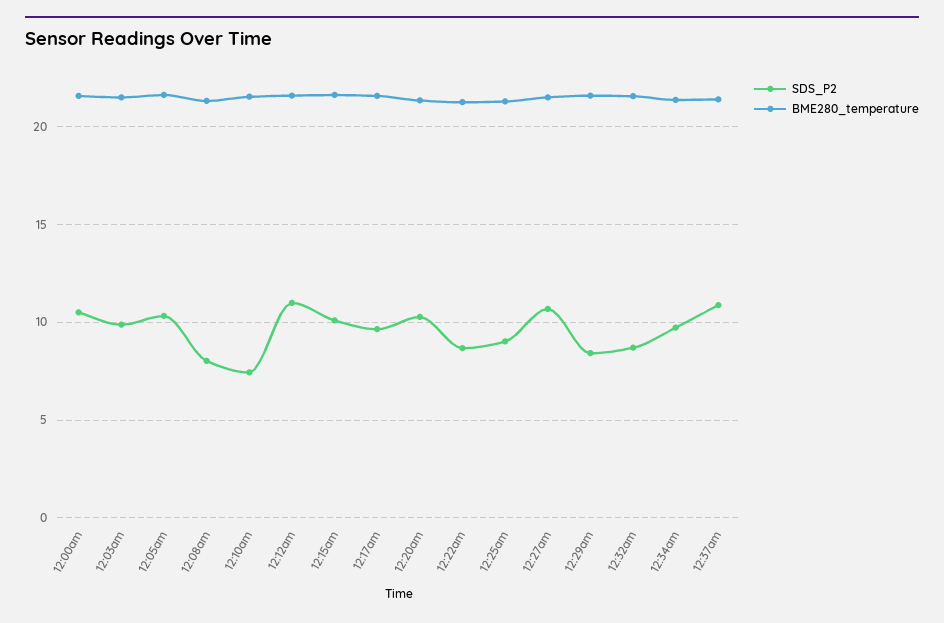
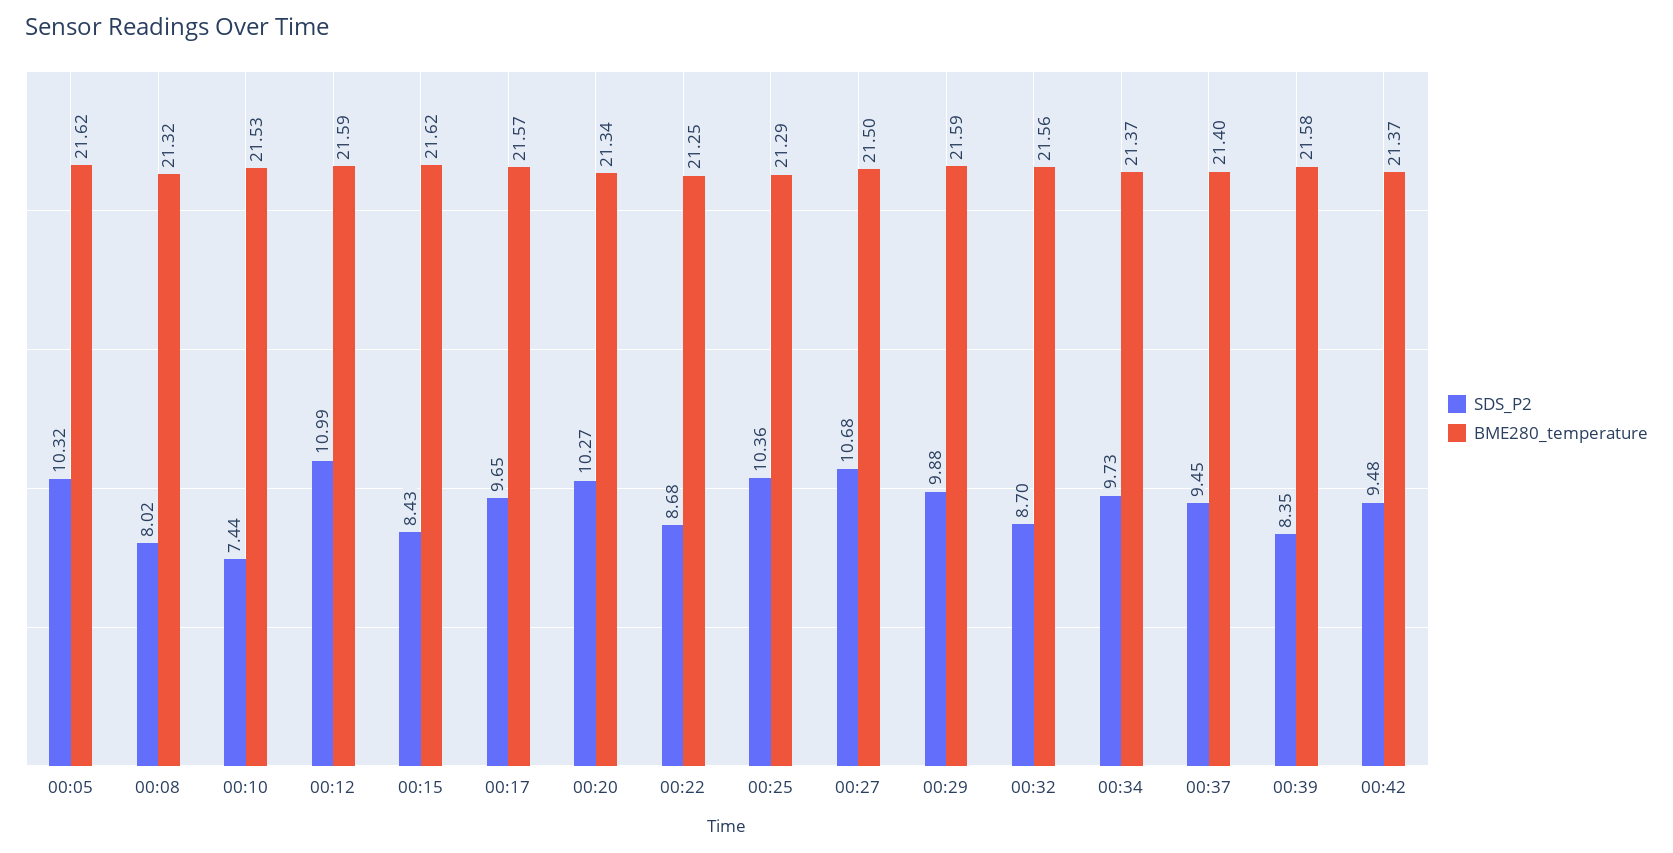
SDS_P2, 12:00am: 10.5 -> none
BME280_temperature, 12:00am: 21.5 -> none
SDS_P2, 12:03am: 10 -> none
BME280_temperature, 12:03am: 21.5 -> none
SDS_P2, 12:15am: 10 -> 8.43
SDS_P2, 12:25am: 9 -> 10.36
SDS_P2, 12:29am: 8.5 -> 9.88
SDS_P2, 12:37am: 11 -> 9.45
SDS_P2, 00:39: none -> 8.35
BME280_temperature, 00:39: none -> 21.58
SDS_P2, 00:42: none -> 9.48
BME280_temperature, 00:42: none -> 21.37

